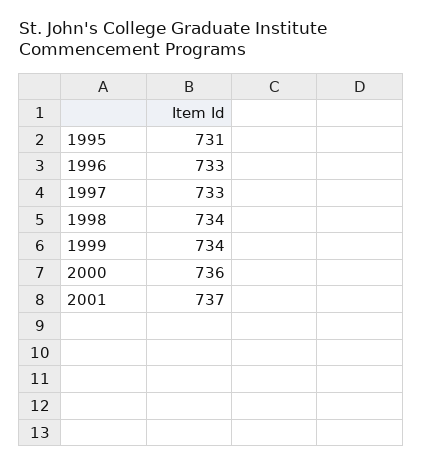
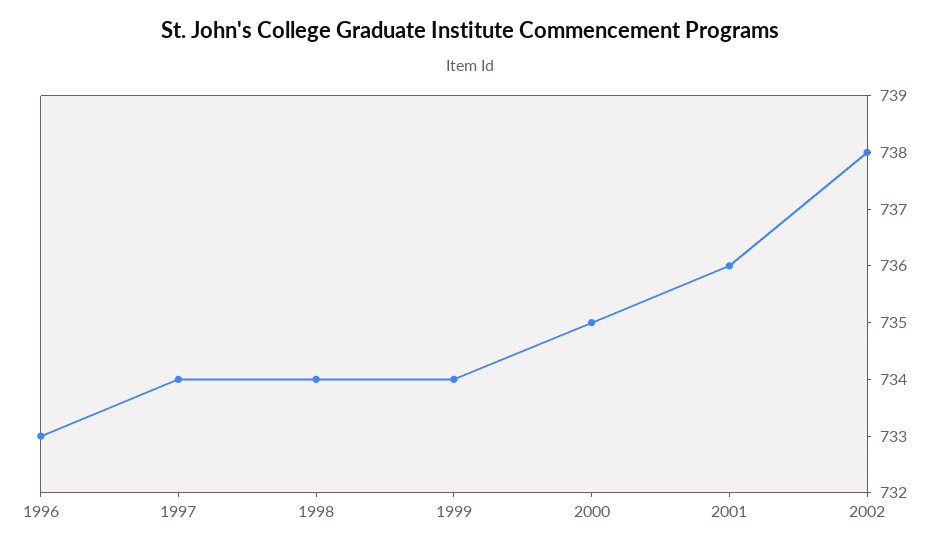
1995: 731 -> none
1997: 733 -> 734
2000: 736 -> 735
2001: 737 -> 736
2002: none -> 738

